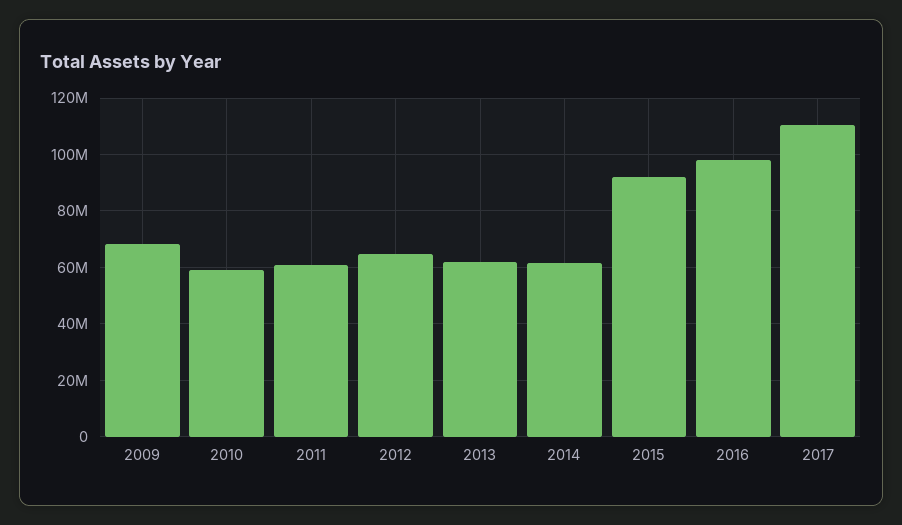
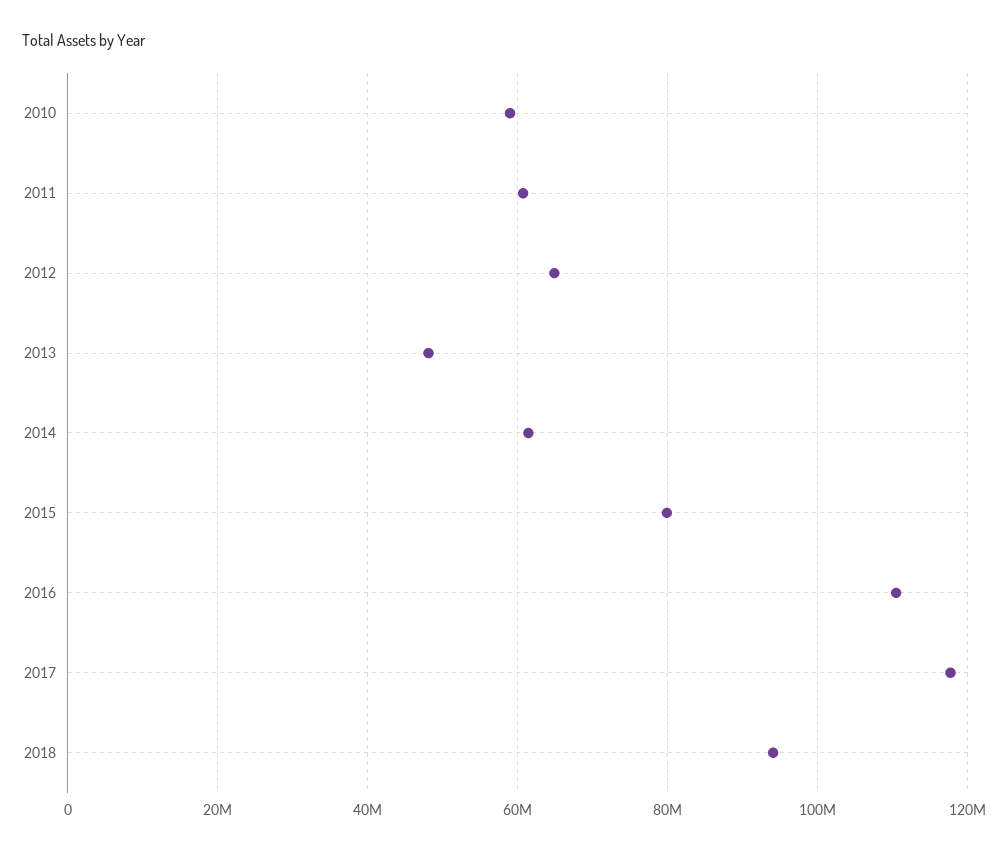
2009: 67500000 -> none
2013: 62500000 -> 48000000
2015: 92500000 -> 80000000
2016: 97500000 -> 110000000
2017: 110000000 -> 118000000
2018: none -> 94000000

